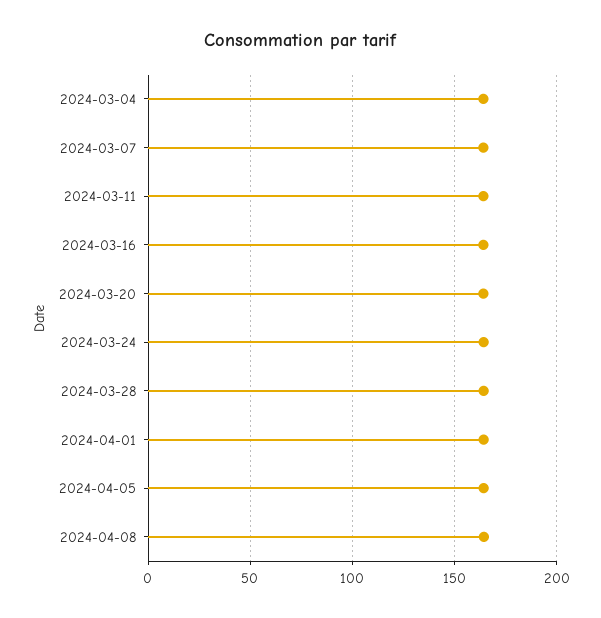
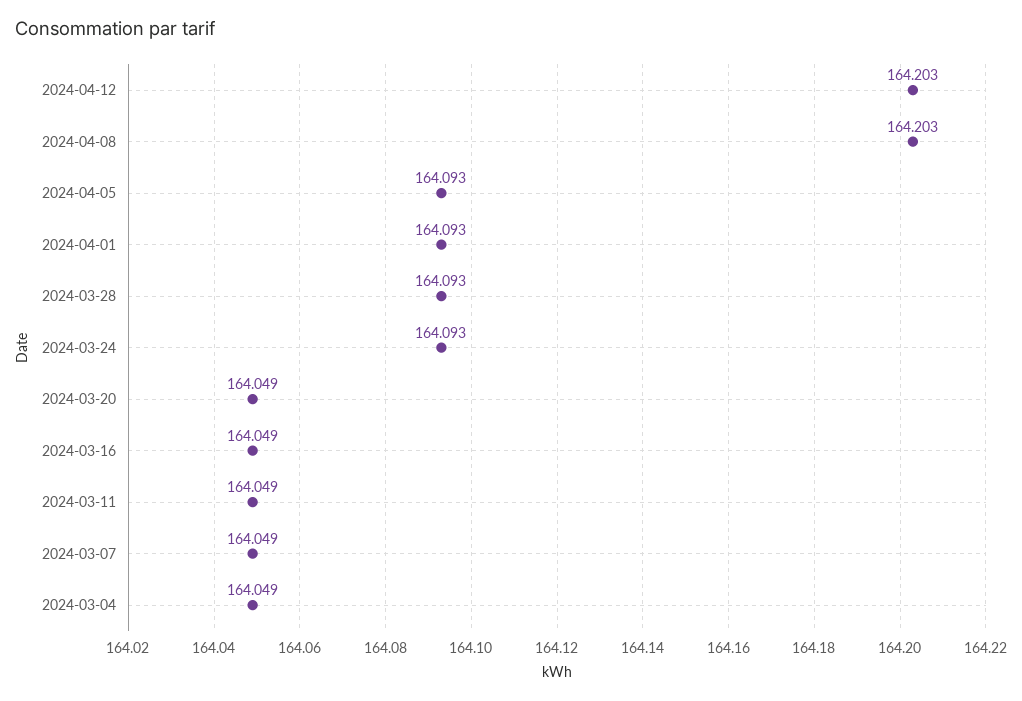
2024-04-12: none -> 164.203

